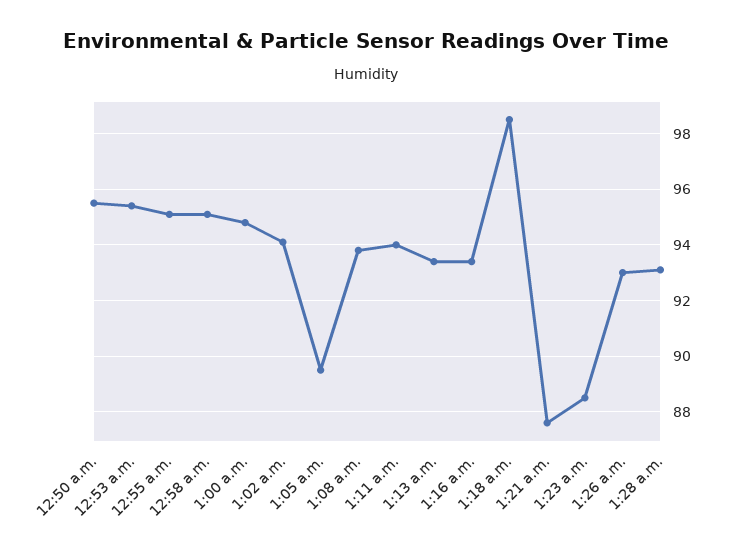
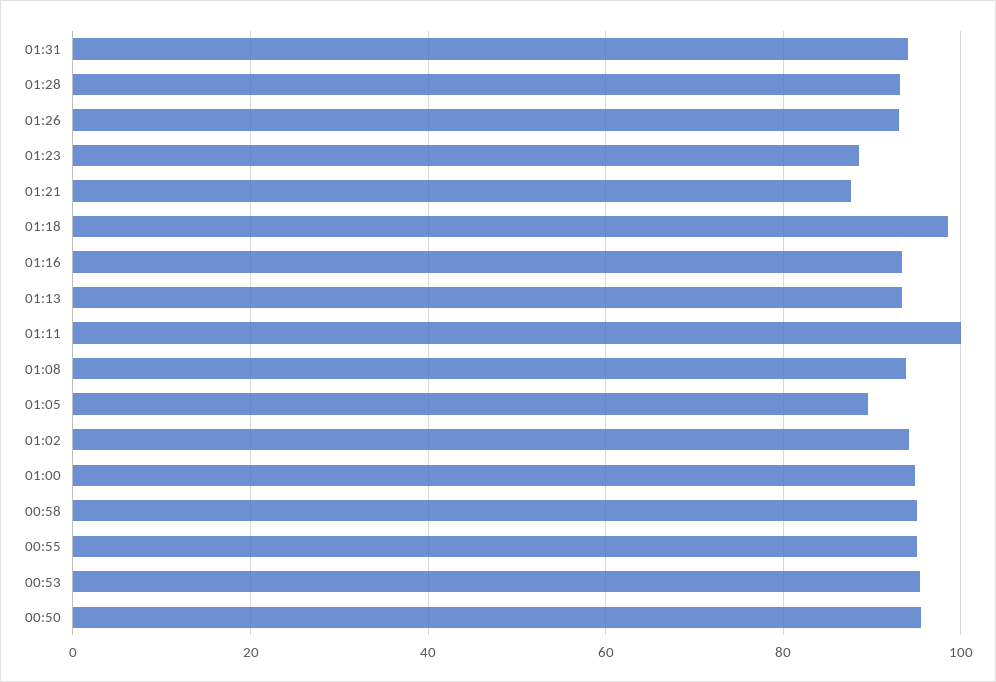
1:11 a.m.: 94 -> 100
01:31: none -> 94

